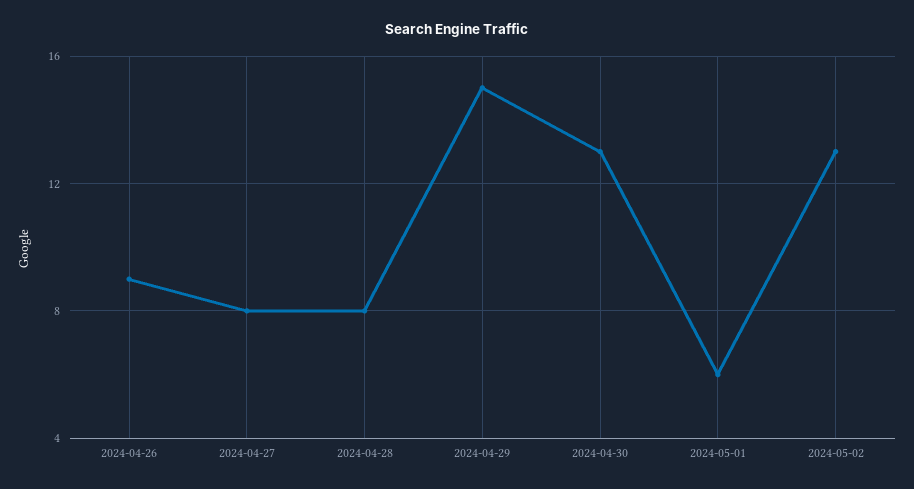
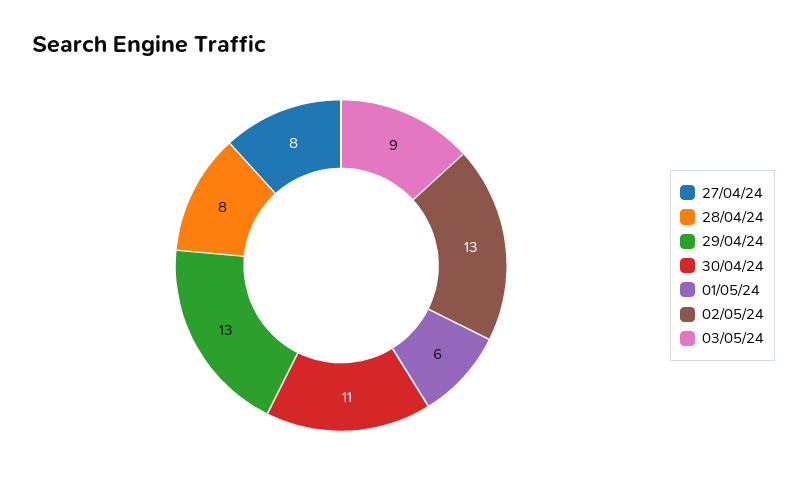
2024-04-26: 9 -> none
2024-04-29: 15 -> 13
2024-04-30: 13 -> 11
03/05/24: none -> 9

